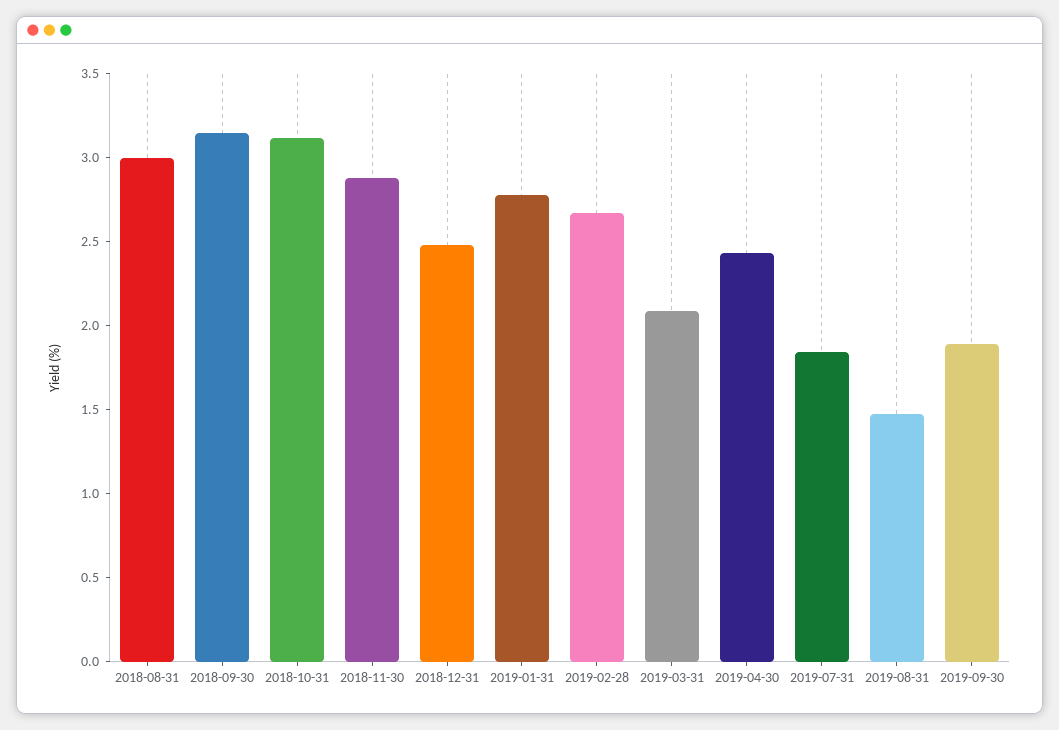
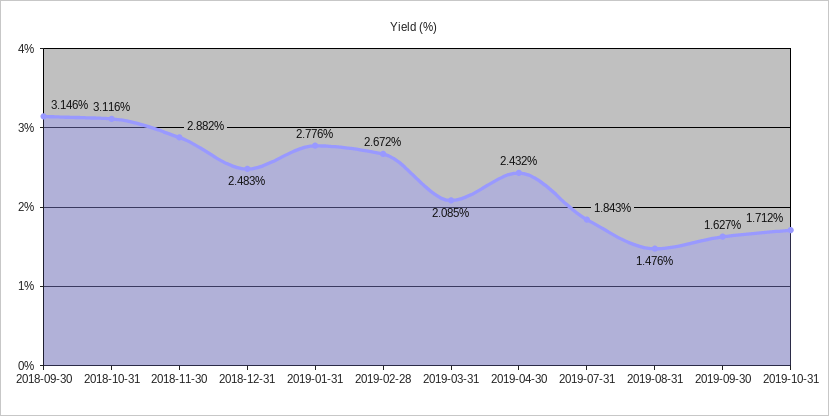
2018-08-31: 3 -> none
2019-09-30: 1.9 -> 1.627
2019-10-31: none -> 1.712

